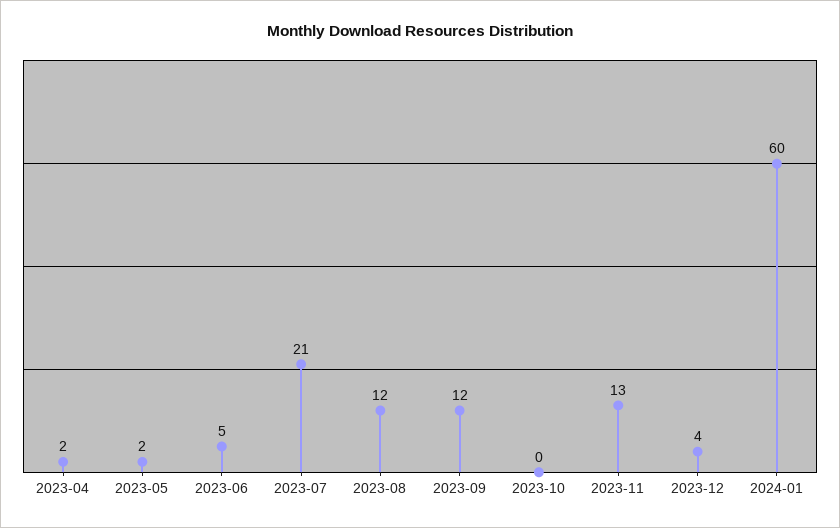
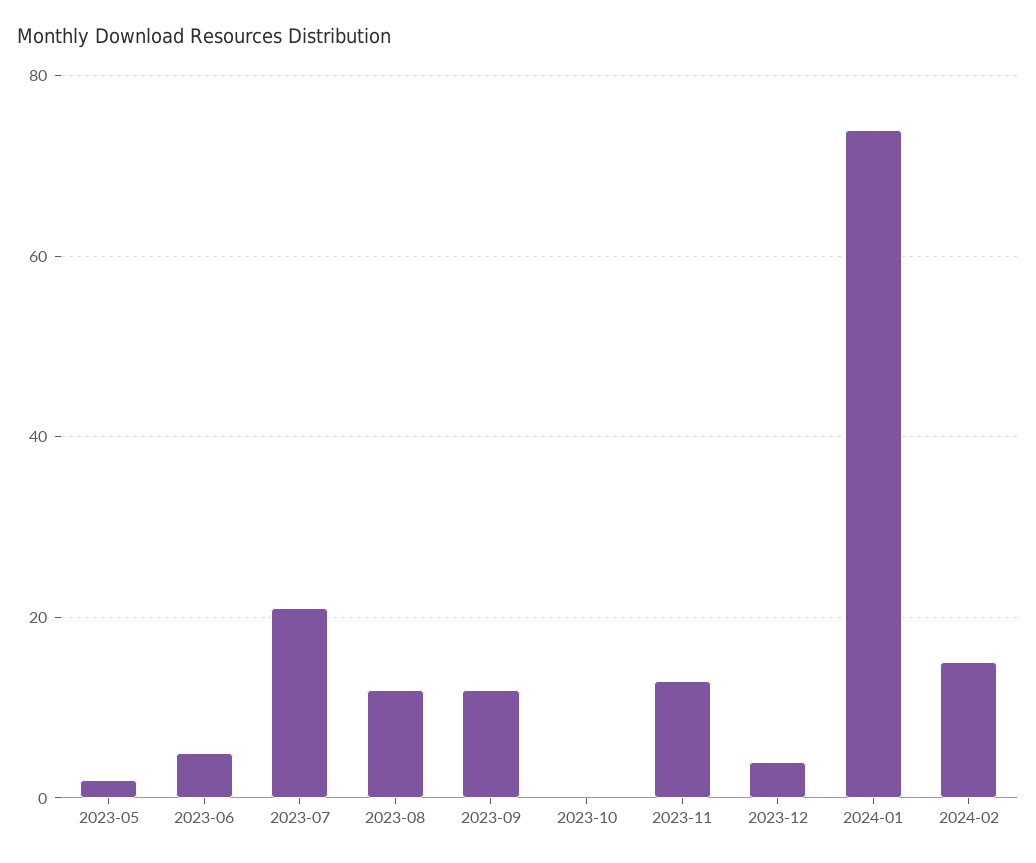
2023-04: 2 -> none
2024-01: 60 -> 75
2024-02: none -> 15

